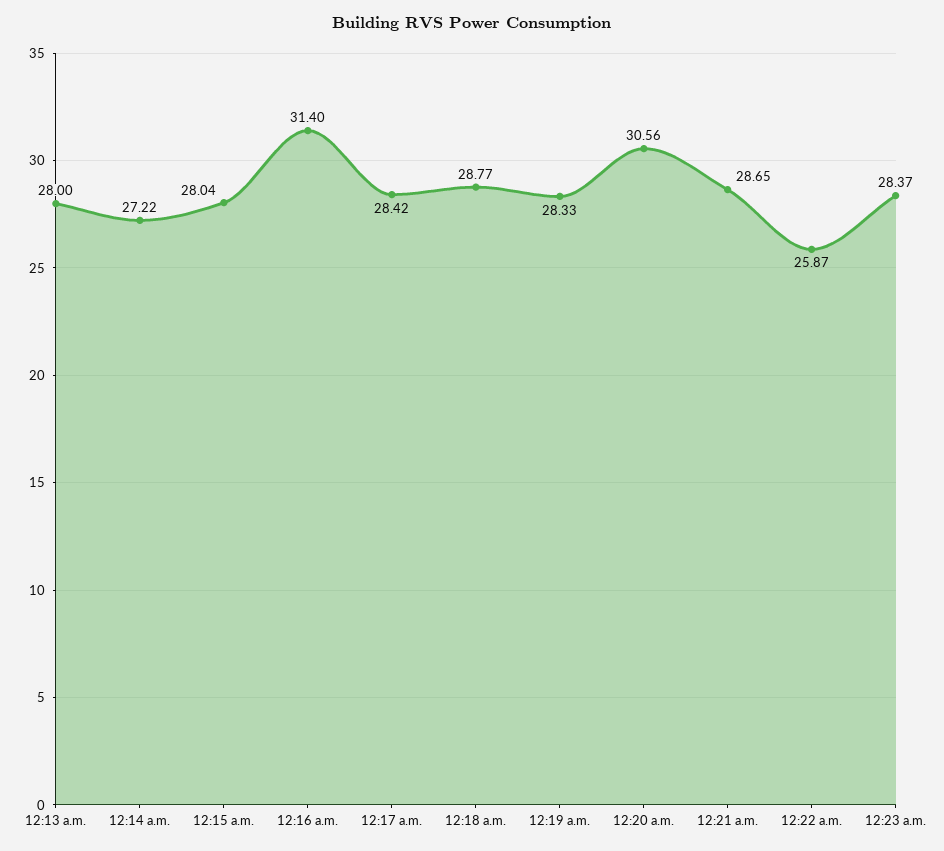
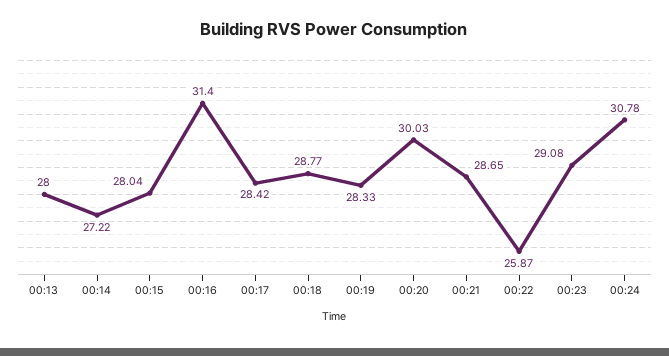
12:20 a.m.: 30.56 -> 30.03
12:23 a.m.: 28.37 -> 29.08
00:24: none -> 30.78

